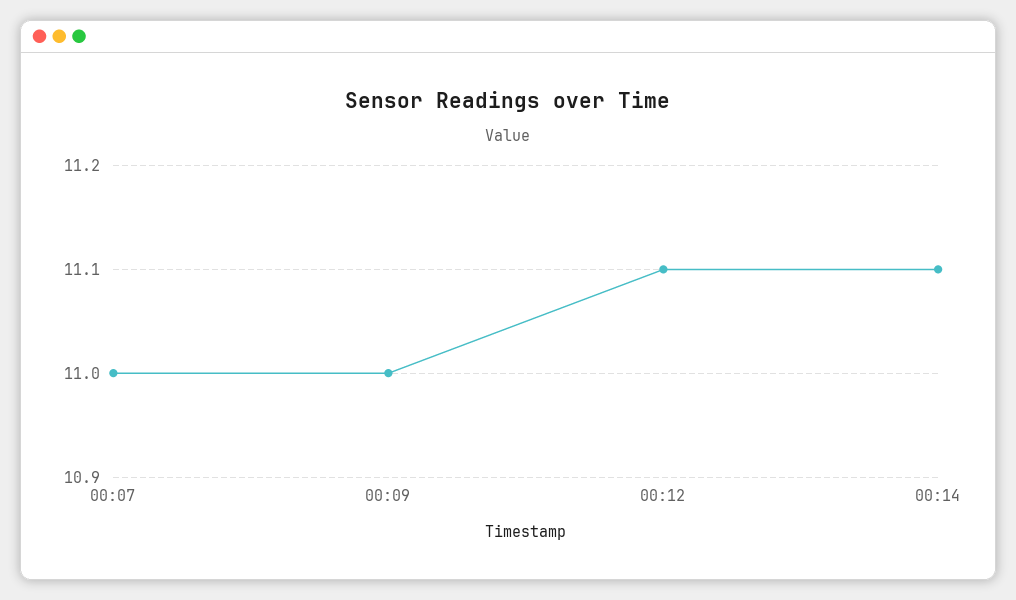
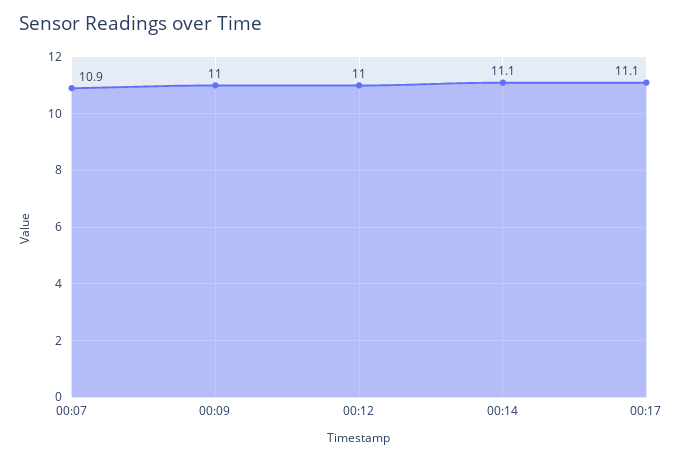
00:07: 11 -> 10.9
00:12: 11.1 -> 11
00:17: none -> 11.1

